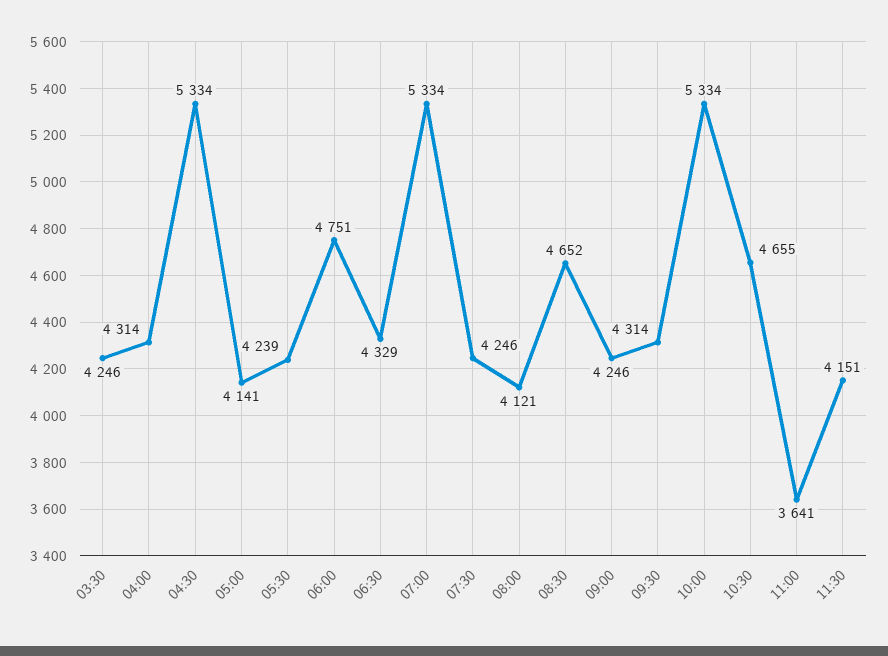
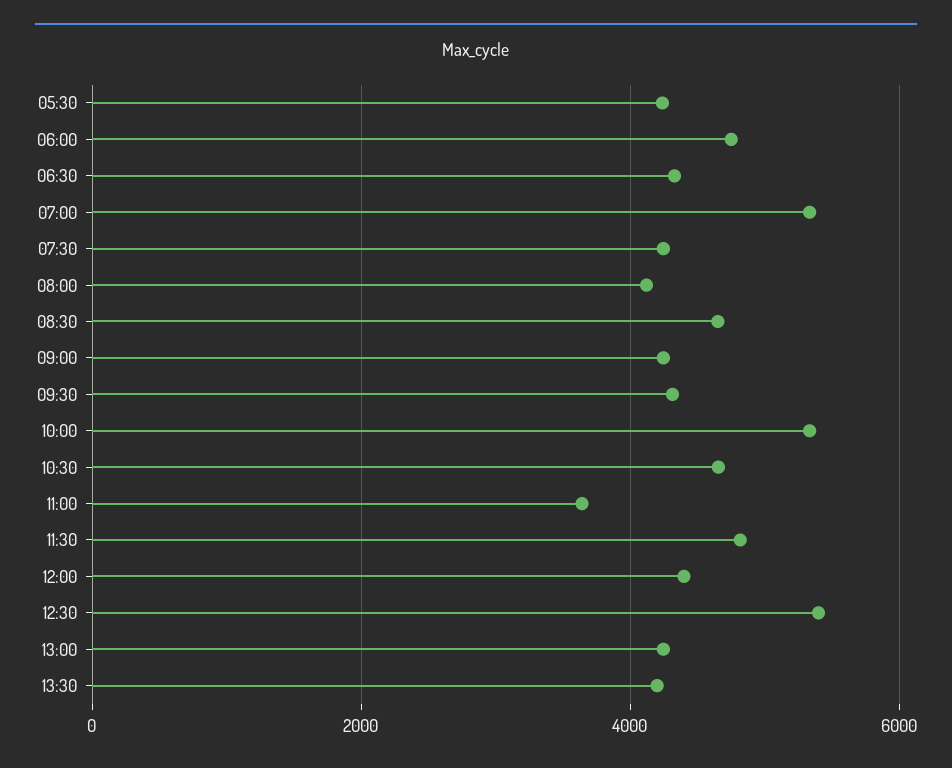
03:30: 4246 -> none
04:00: 4314 -> none
04:30: 5334 -> none
05:00: 4141 -> none
11:30: 4151 -> 4800
12:00: none -> 4400
12:30: none -> 5400
13:00: none -> 4200
13:30: none -> 4200

